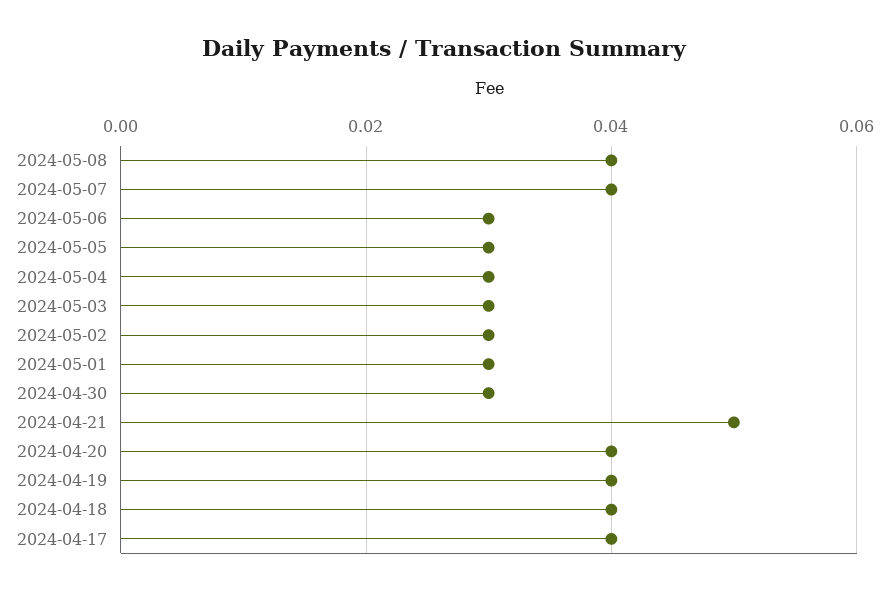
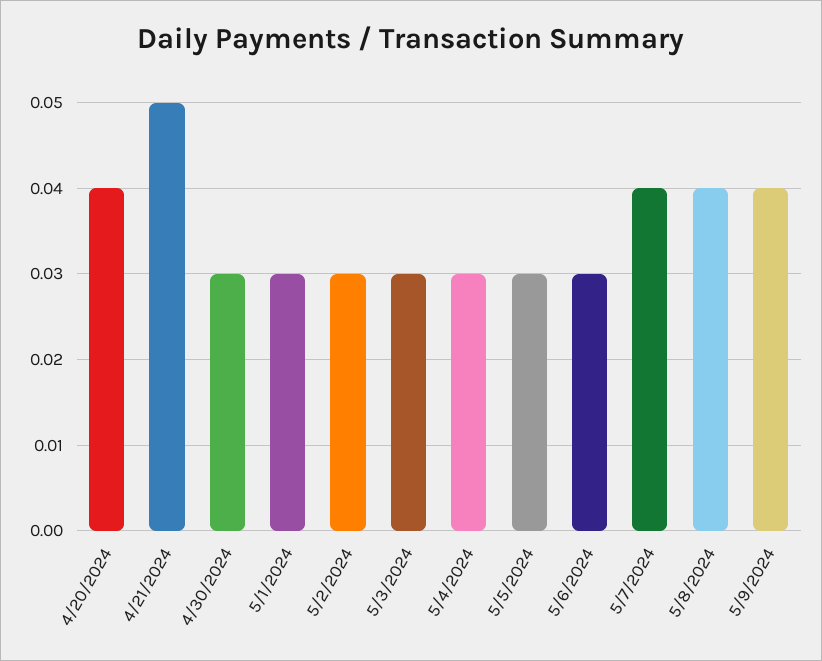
2024-04-19: 0.04 -> none
2024-04-18: 0.04 -> none
2024-04-17: 0.04 -> none
5/9/2024: none -> 0.04

